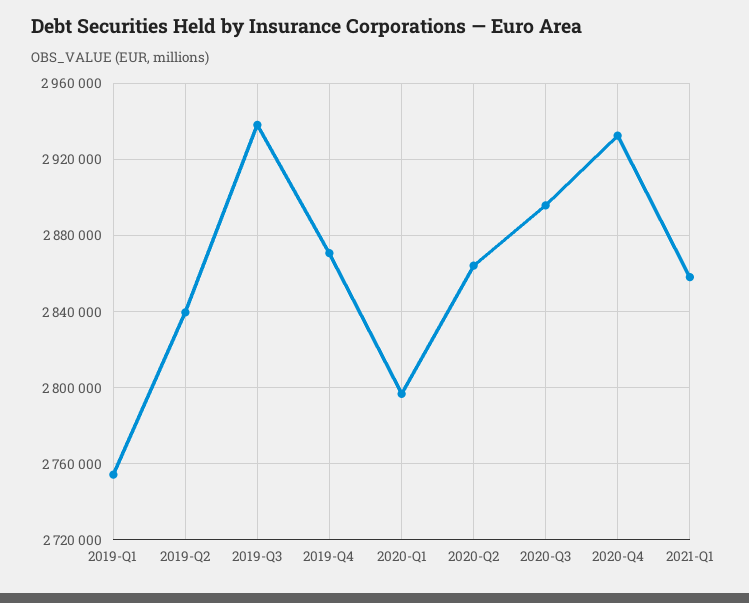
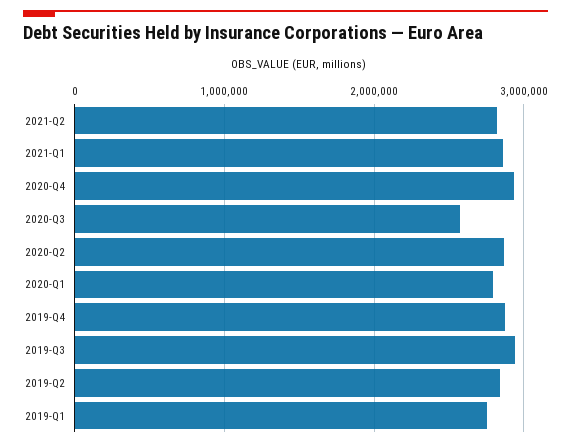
2020-Q3: 2895000 -> 2600000
2021-Q2: none -> 2800000

